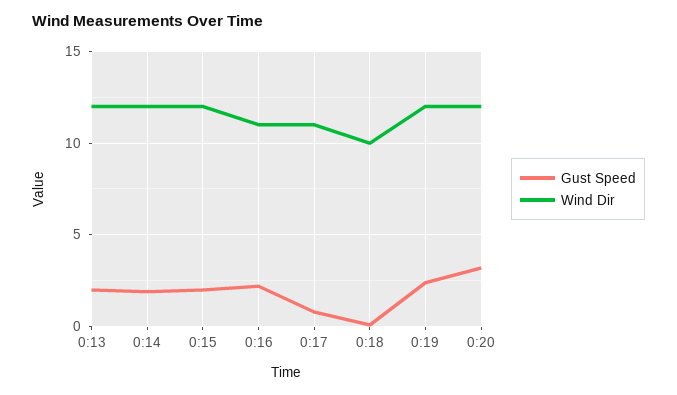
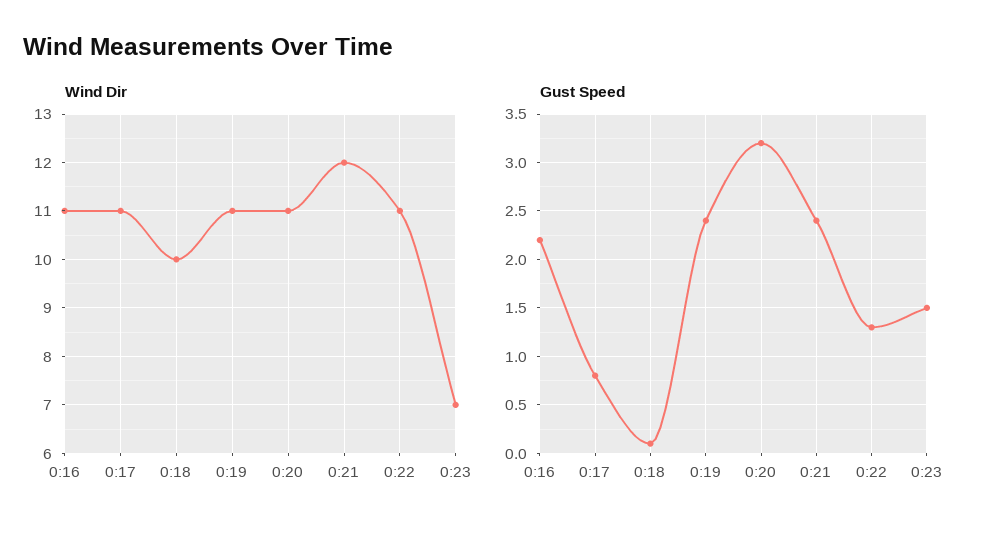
Gust Speed, 0:13: 2 -> none
Wind Dir, 0:13: 12 -> none
Gust Speed, 0:14: 2 -> none
Wind Dir, 0:14: 12 -> none
Gust Speed, 0:15: 2 -> none
Wind Dir, 0:15: 12 -> none
Wind Dir, 0:19: 12 -> 11
Wind Dir, 0:20: 12 -> 11
Wind Dir, 0:21: none -> 12
Wind Dir, 0:22: none -> 11
Wind Dir, 0:23: none -> 7
Gust Speed, 0:21: none -> 2.4
Gust Speed, 0:22: none -> 1.3
Gust Speed, 0:23: none -> 1.5

